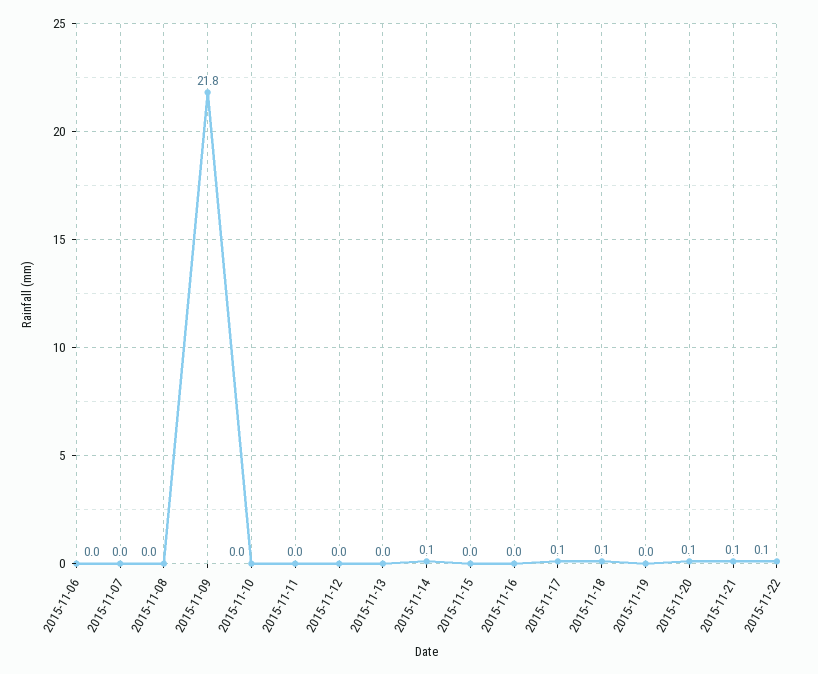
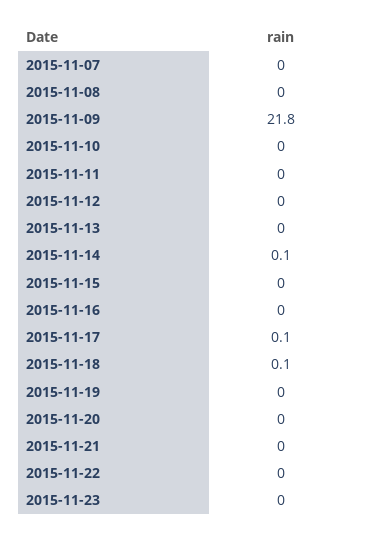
2015-11-06: 0 -> none
2015-11-20: 0.1 -> 0
2015-11-21: 0.1 -> 0
2015-11-22: 0.1 -> 0
2015-11-23: none -> 0

